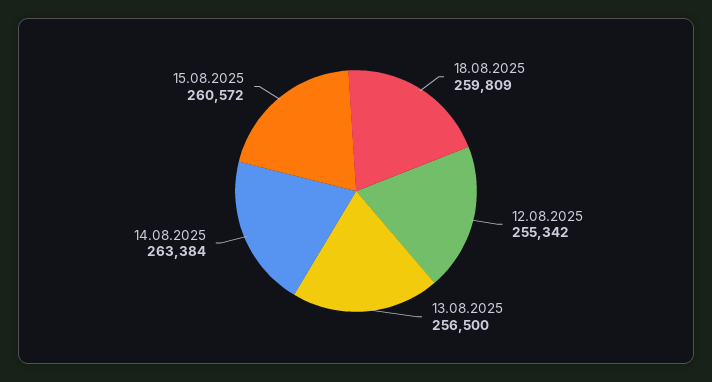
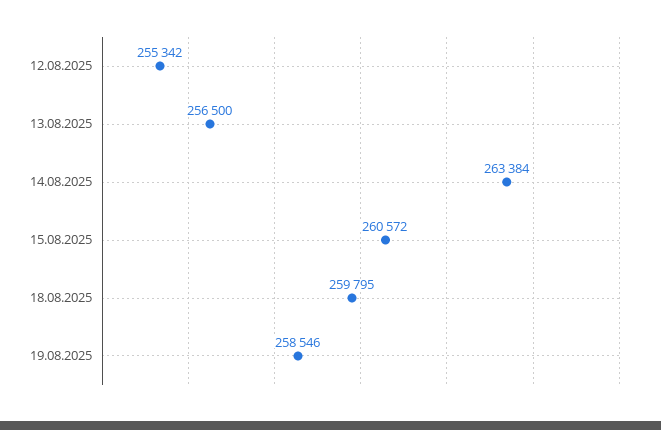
18.08.2025: 259809 -> 259795
19.08.2025: none -> 258546

